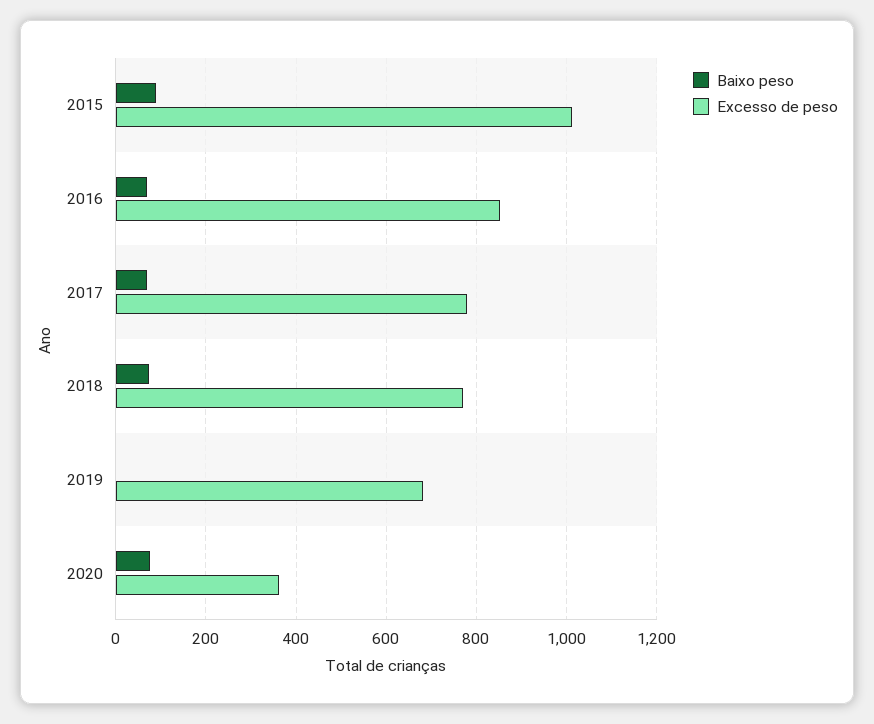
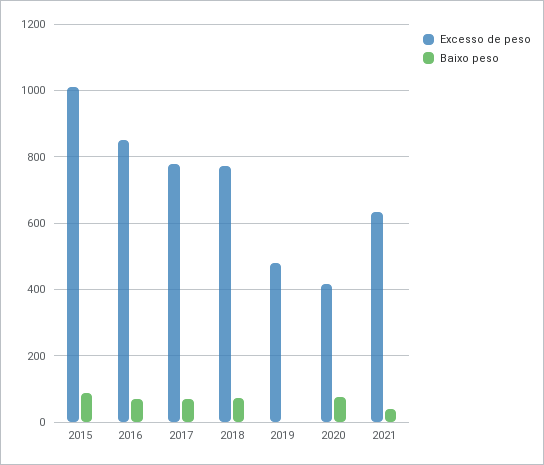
Excesso de peso, 2019: 680 -> 480
Excesso de peso, 2020: 360 -> 420
Excesso de peso, 2021: none -> 640
Baixo peso, 2021: none -> 40

